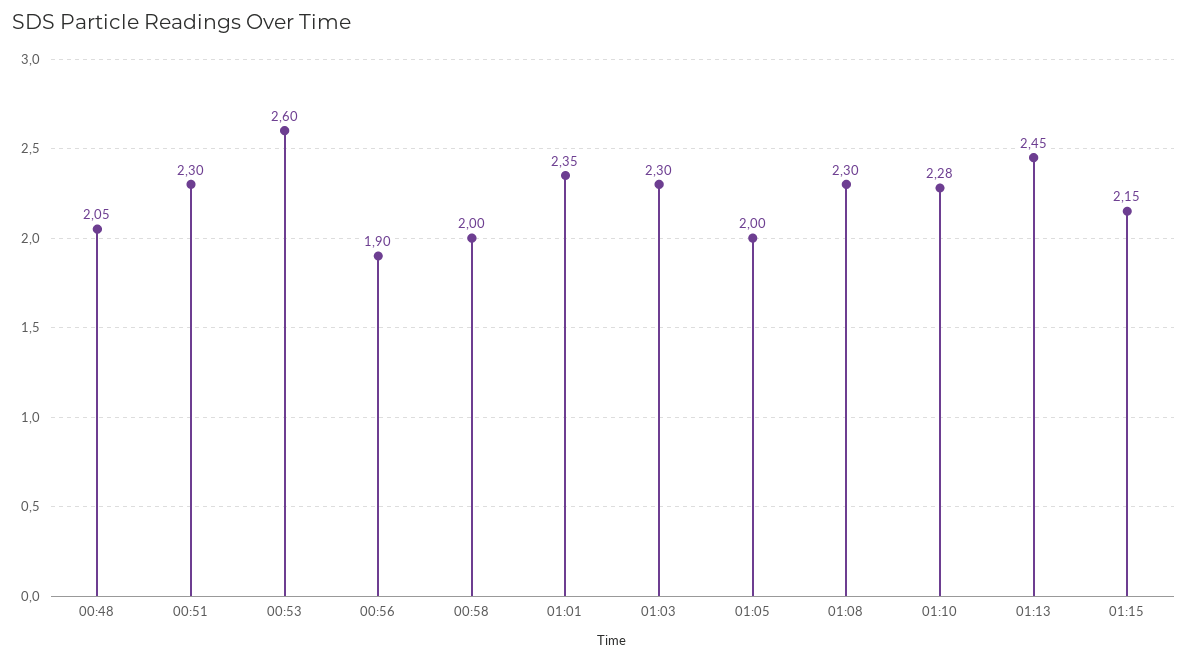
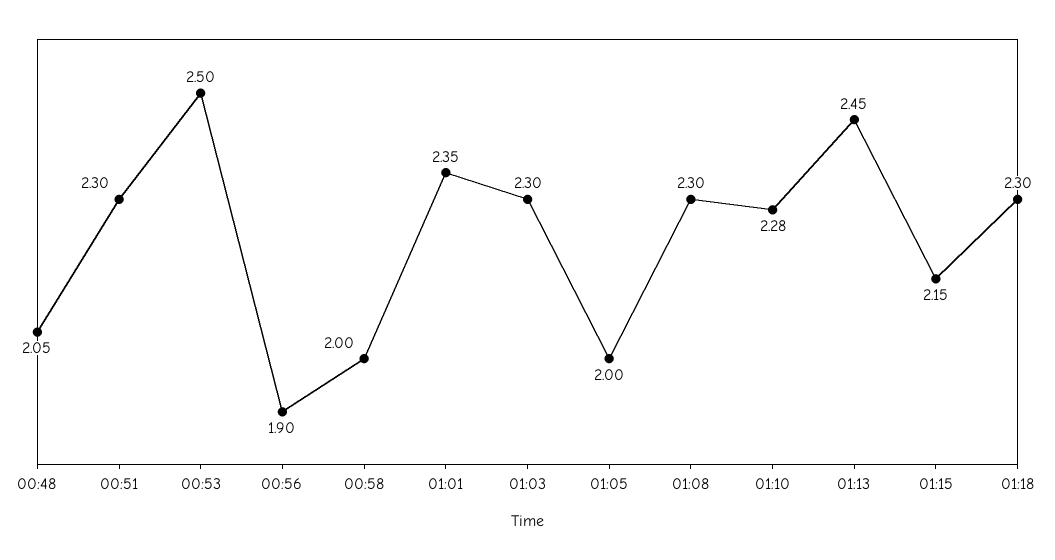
00:53: 2.6 -> 2.5
01:18: none -> 2.3

